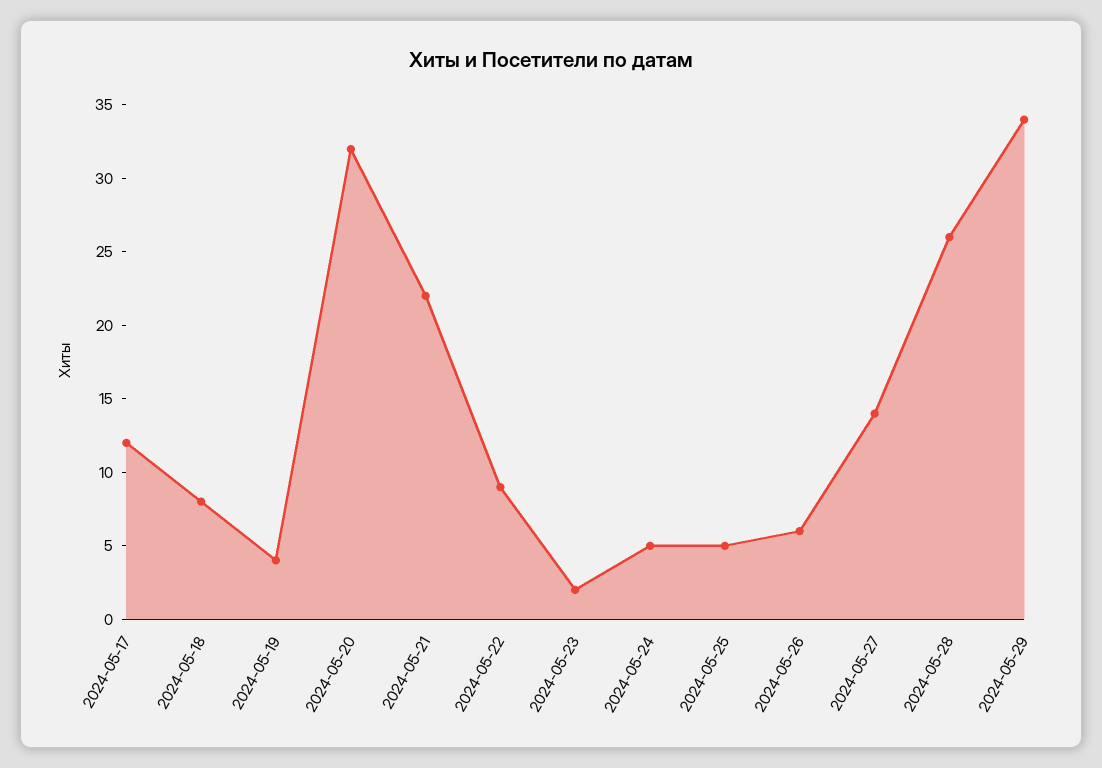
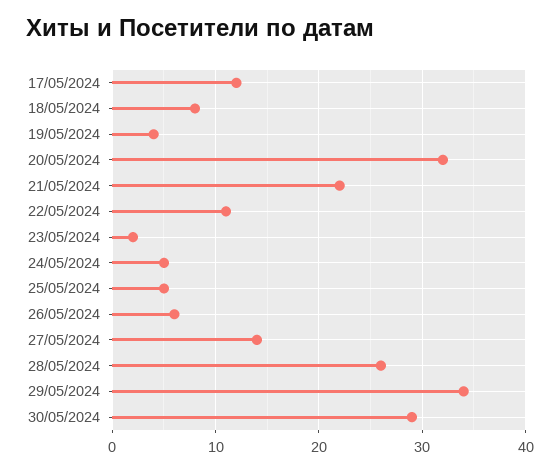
2024-05-22: 9 -> 11
30/05/2024: none -> 29

